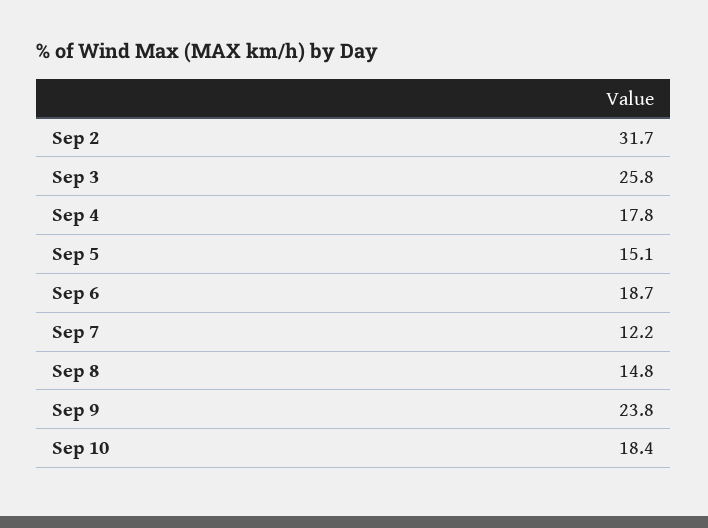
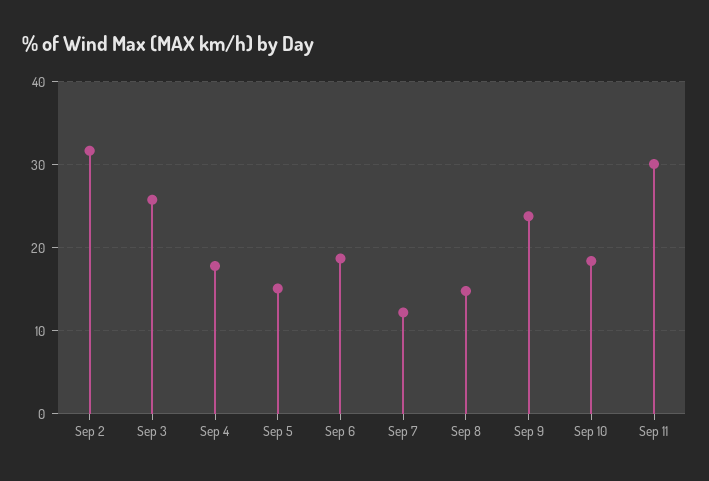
Sep 11: none -> 30

